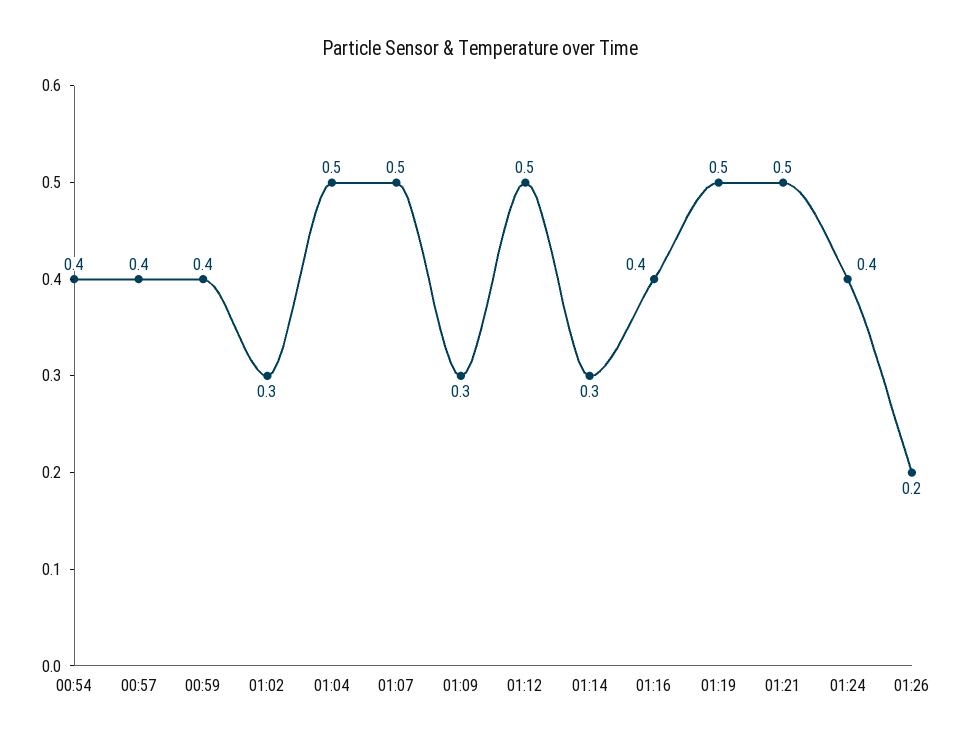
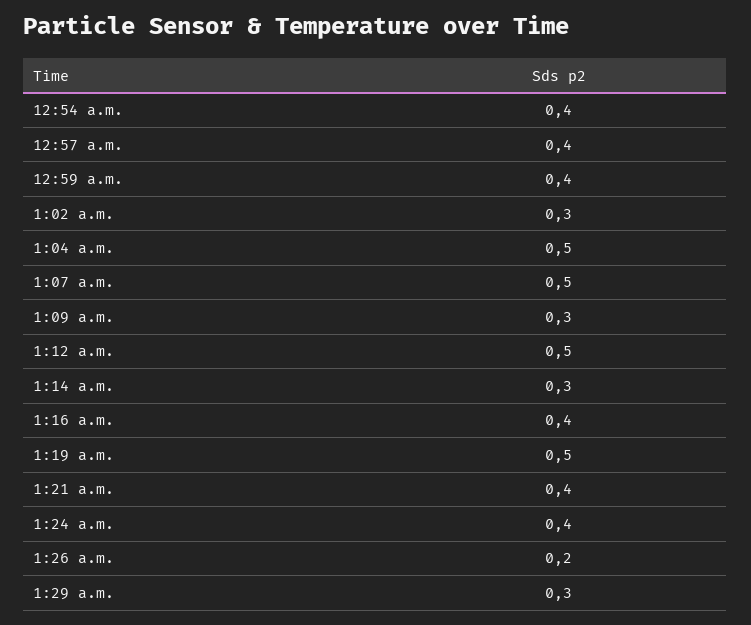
01:21: 0.5 -> 0.4
1:29 a.m.: none -> 0.3

